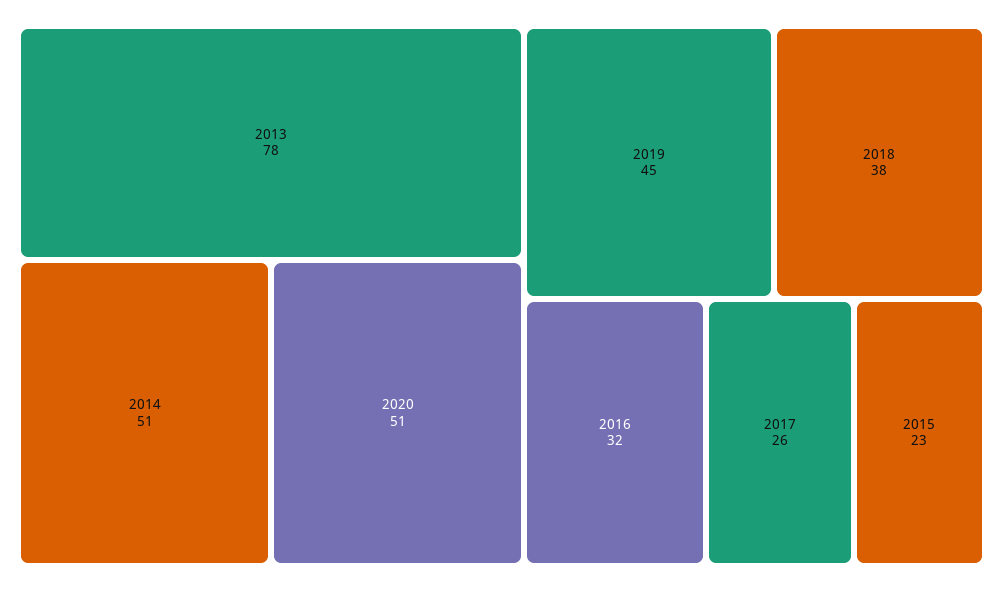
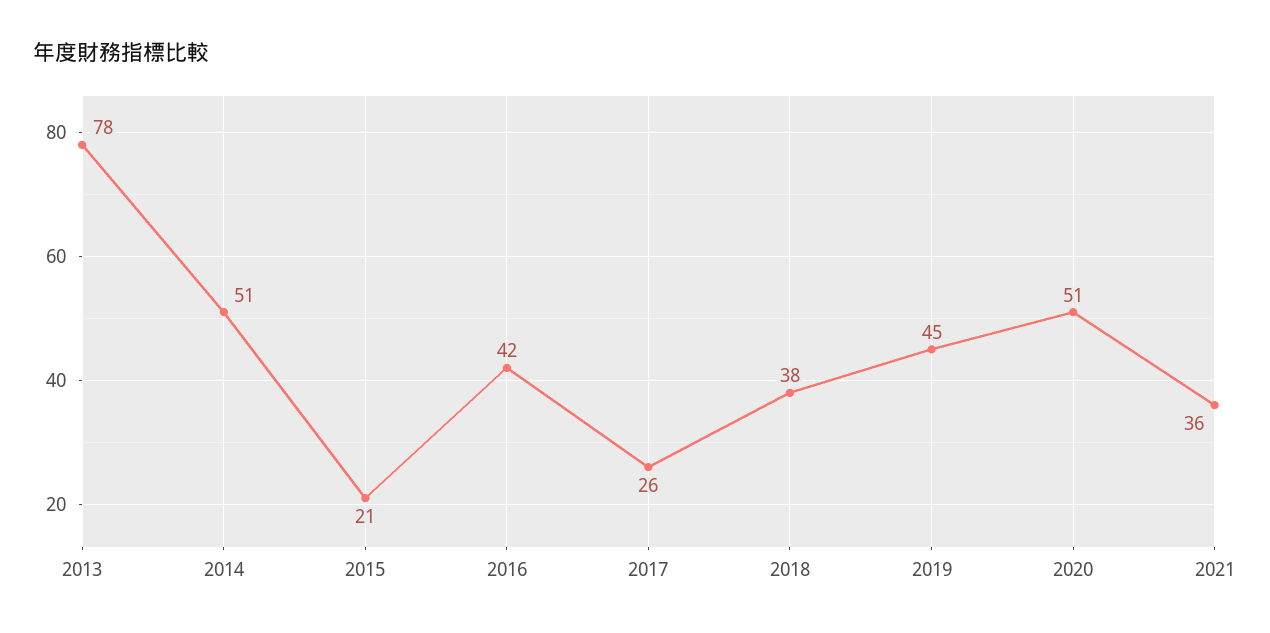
2016: 32 -> 42
2015: 23 -> 21
2021: none -> 36

